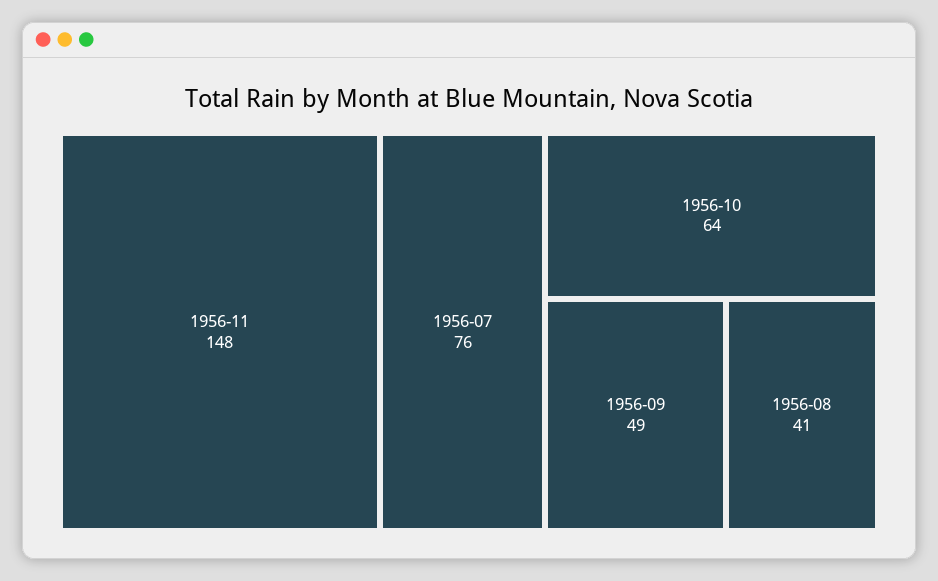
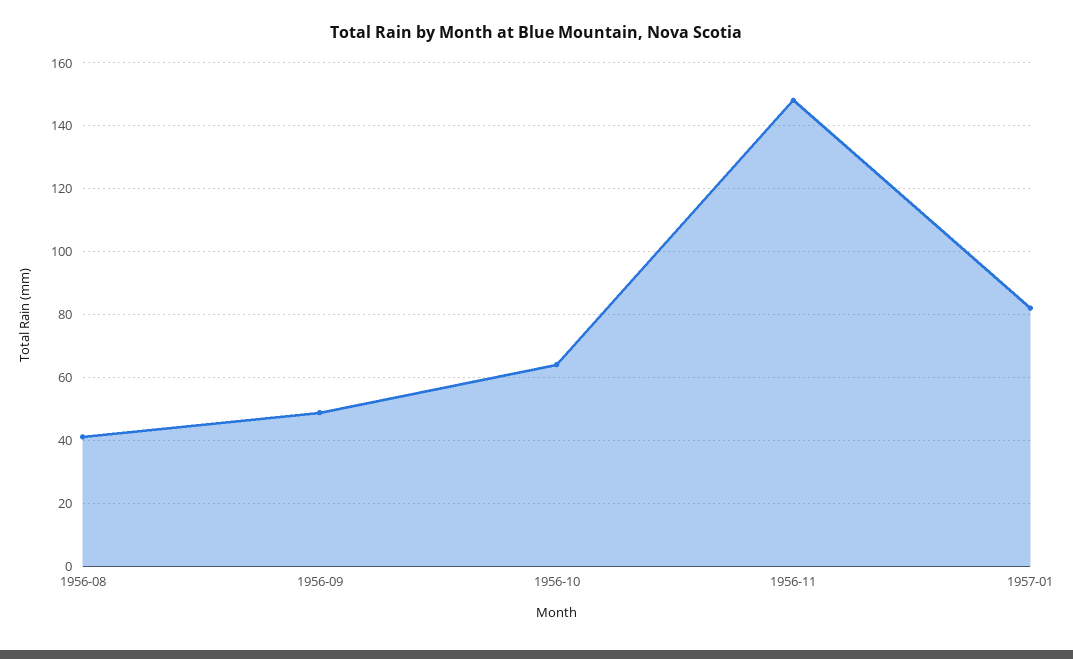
1956-07: 76 -> none
1957-01: none -> 82

